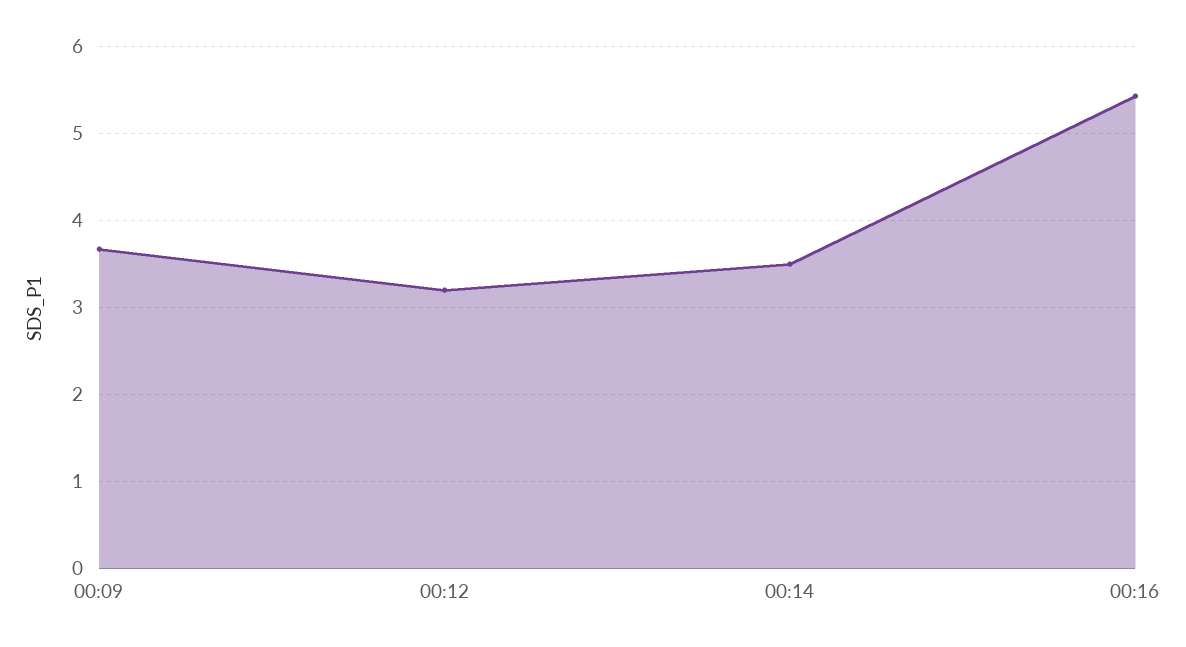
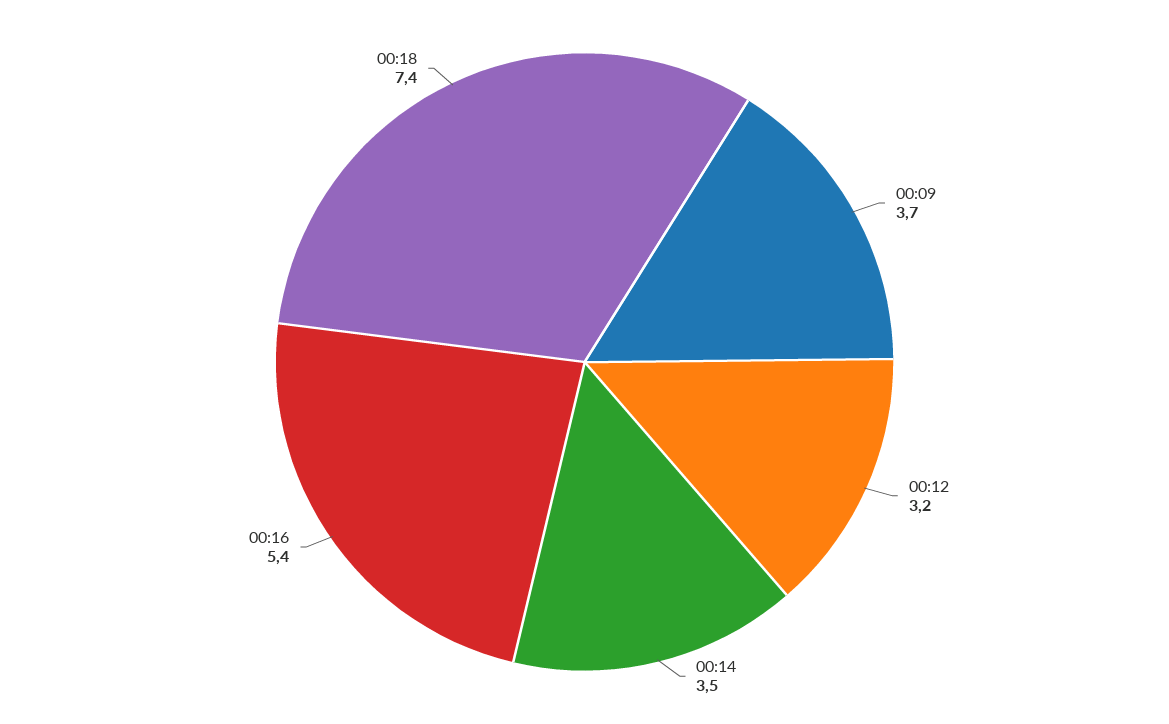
00:18: none -> 7.4

